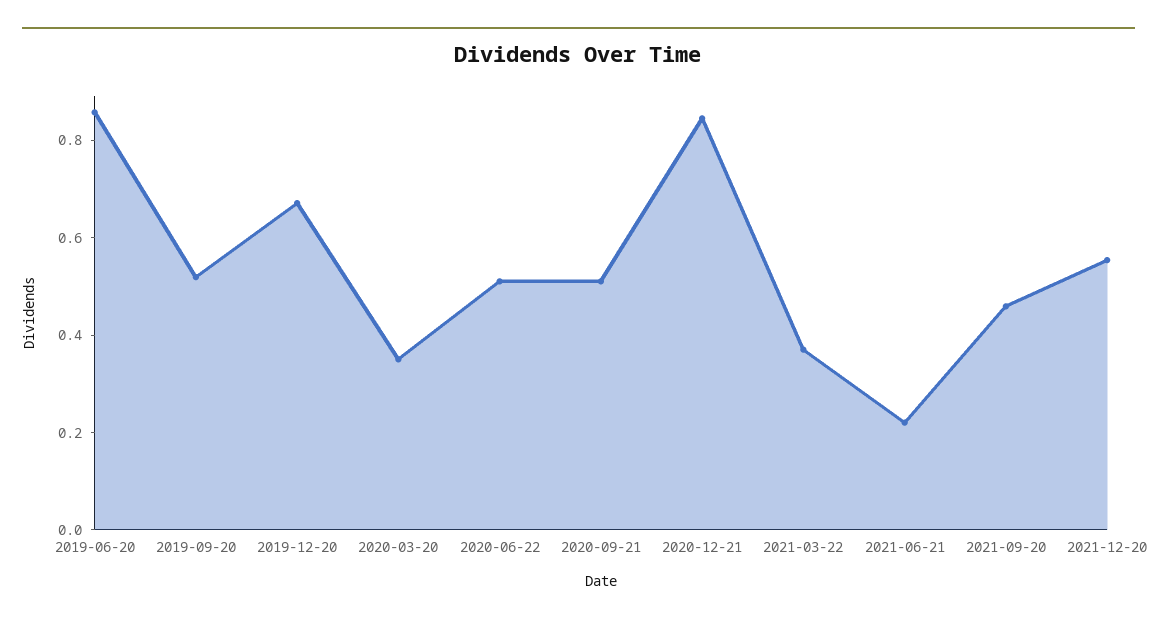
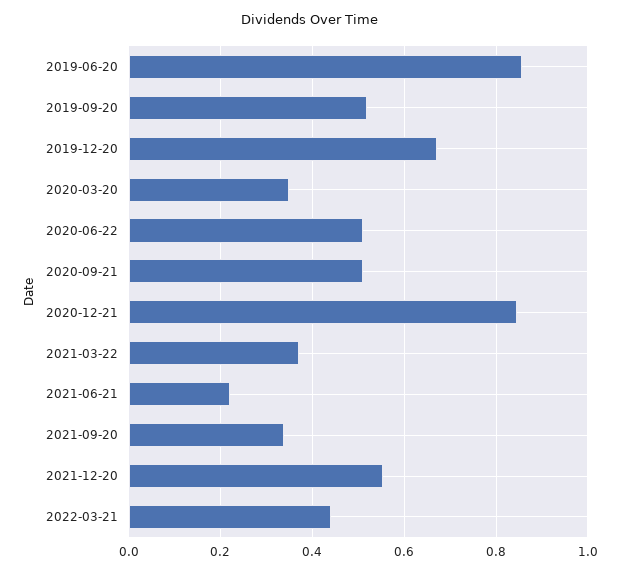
2021-09-20: 0.45 -> 0.34
2022-03-21: none -> 0.44

